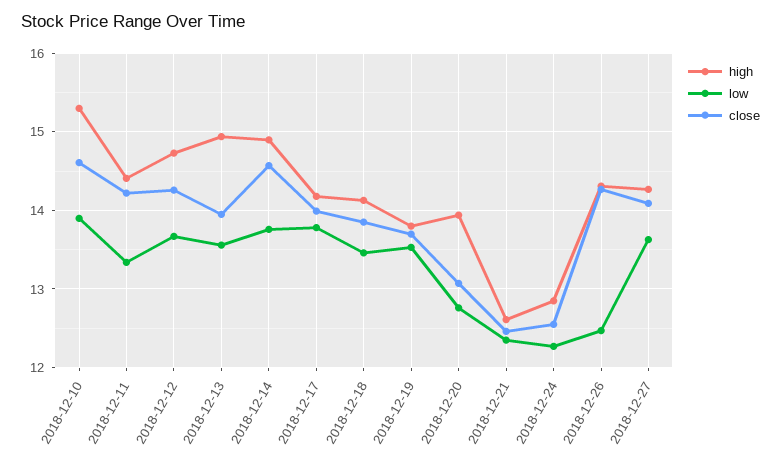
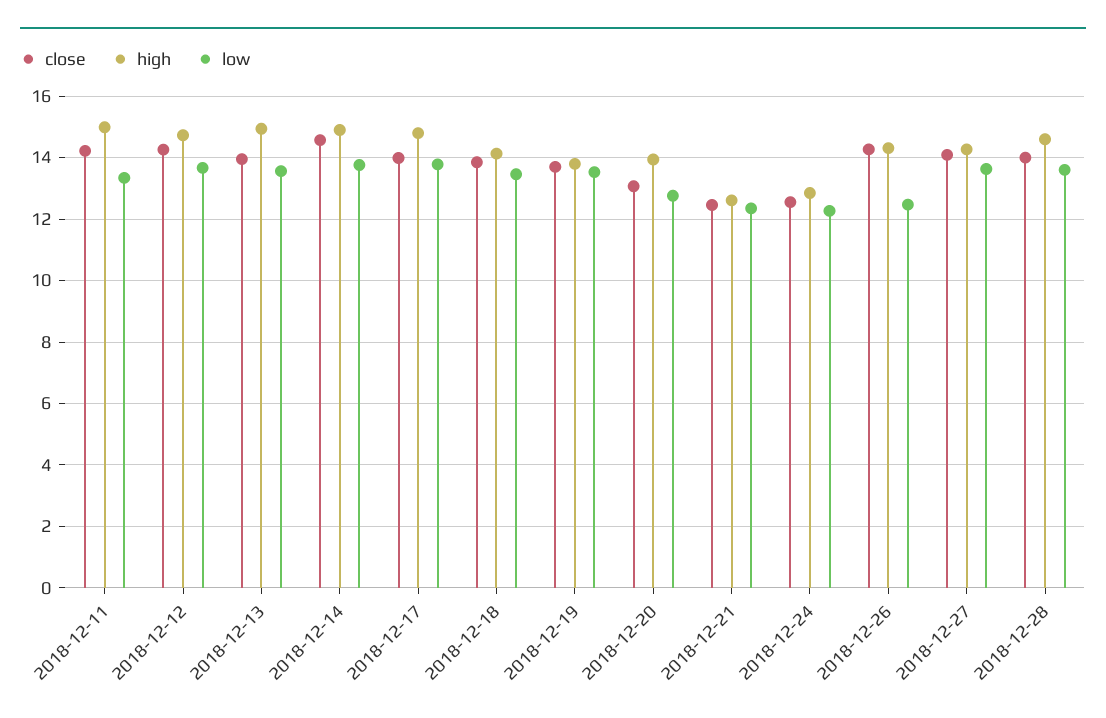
high, 2018-12-10: 15.3 -> none
low, 2018-12-10: 13.9 -> none
close, 2018-12-10: 14.6 -> none
high, 2018-12-11: 14.4 -> 15
high, 2018-12-17: 14.2 -> 14.8
close, 2018-12-28: none -> 14
high, 2018-12-28: none -> 14.6
low, 2018-12-28: none -> 13.6

